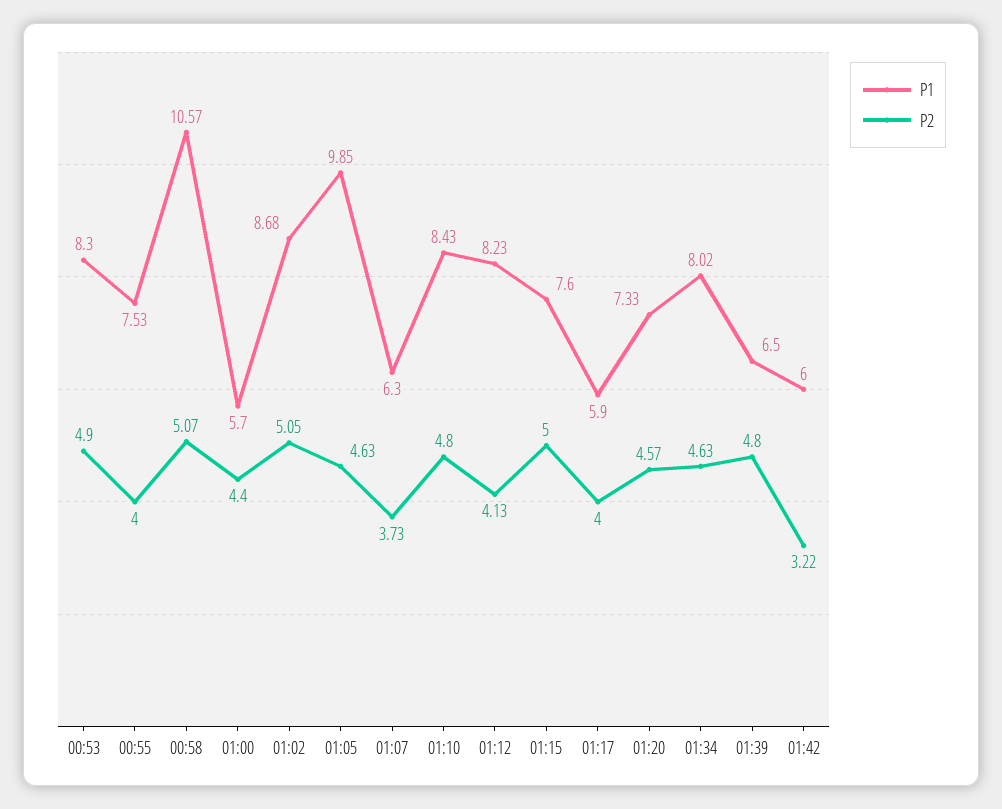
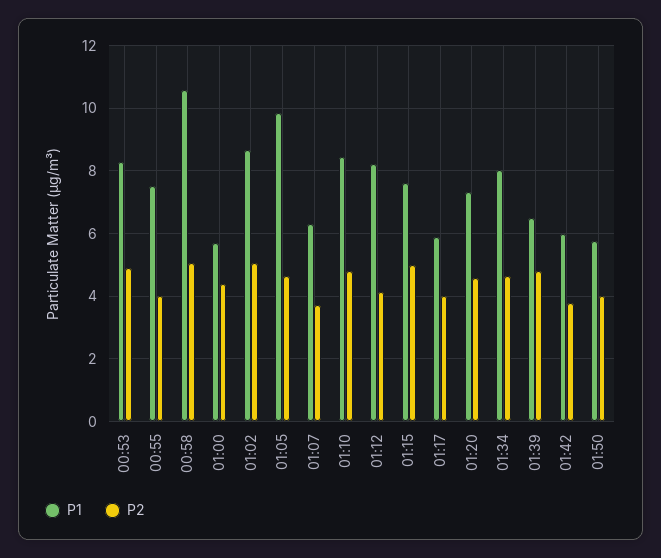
P2, 01:42: 3.22 -> 3.8
P1, 01:50: none -> 5.8
P2, 01:50: none -> 4

